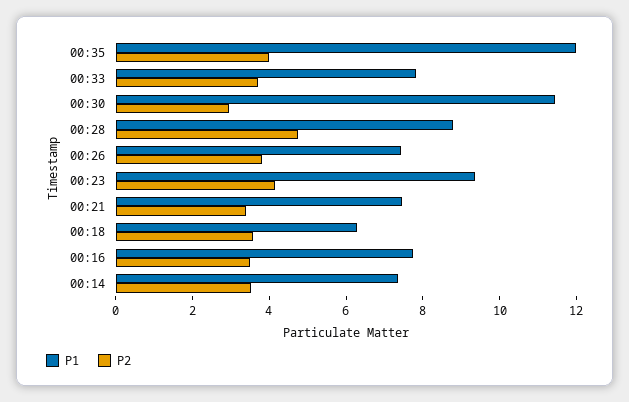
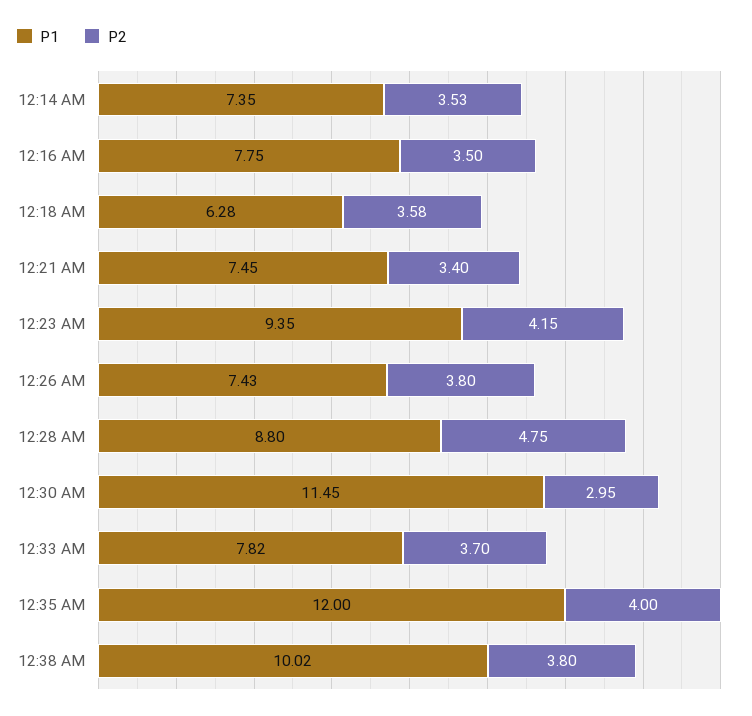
P1, 12:38 AM: none -> 10.02
P2, 12:38 AM: none -> 3.8

